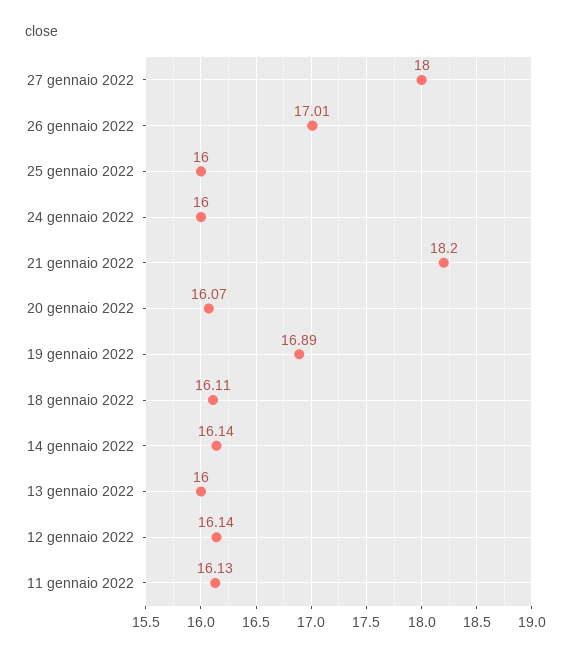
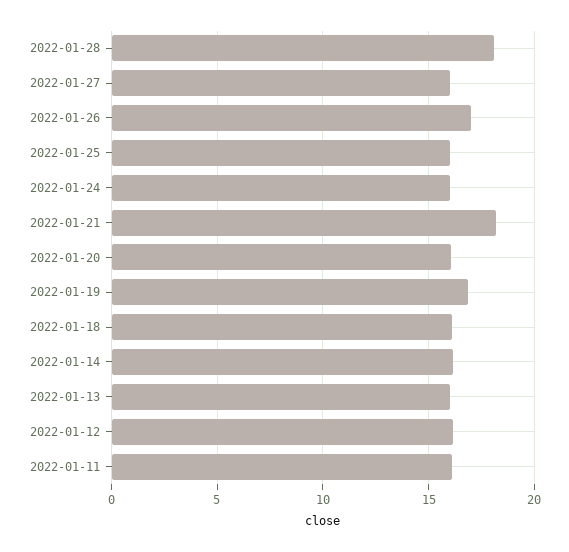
27 gennaio 2022: 18 -> 16
2022-01-28: none -> 18

